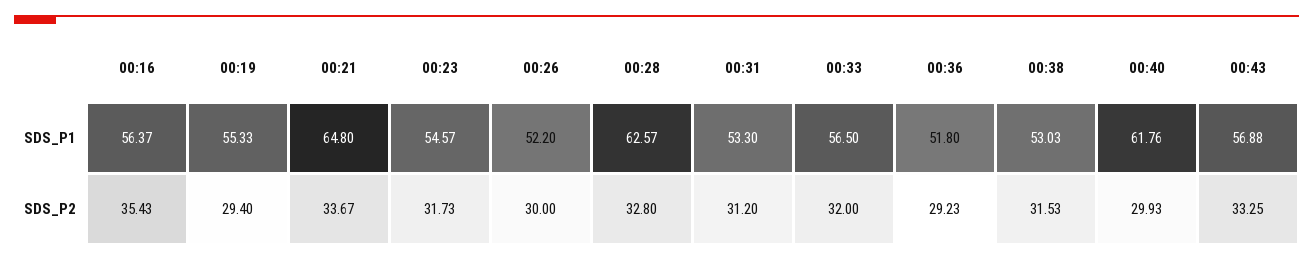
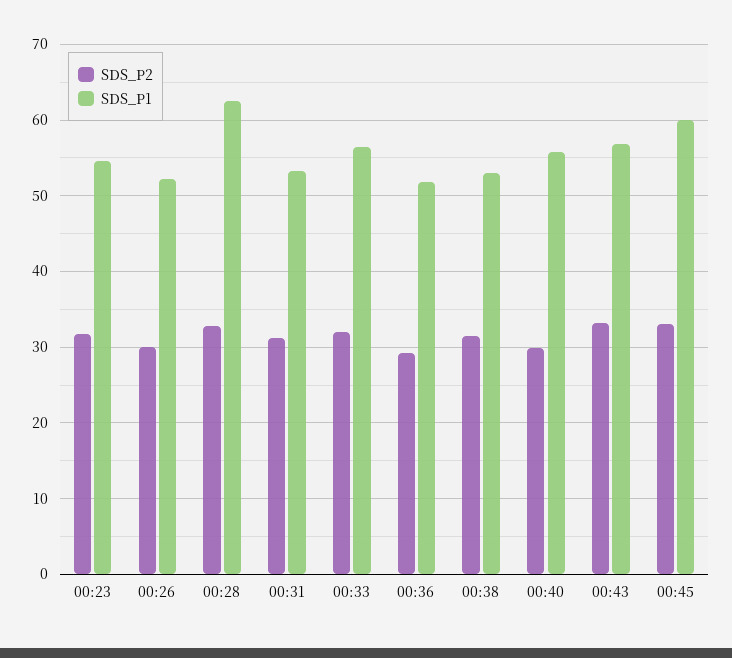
SDS_P1, 00:16: 56.37 -> none
SDS_P1, 00:19: 55.33 -> none
SDS_P1, 00:21: 64.8 -> none
SDS_P1, 00:40: 61.76 -> 56
SDS_P2, 00:16: 35.43 -> none
SDS_P2, 00:19: 29.4 -> none
SDS_P2, 00:21: 33.67 -> none
SDS_P2, 00:45: none -> 33
SDS_P1, 00:45: none -> 60

